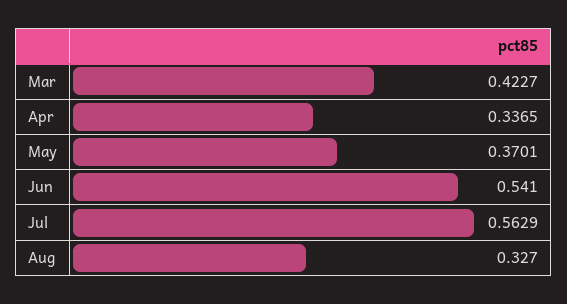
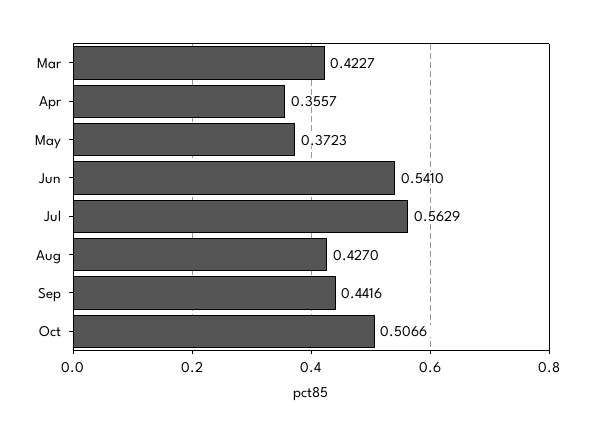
Apr: 0.3365 -> 0.3557
May: 0.3701 -> 0.3723
Aug: 0.327 -> 0.427
Sep: none -> 0.4416
Oct: none -> 0.5066

